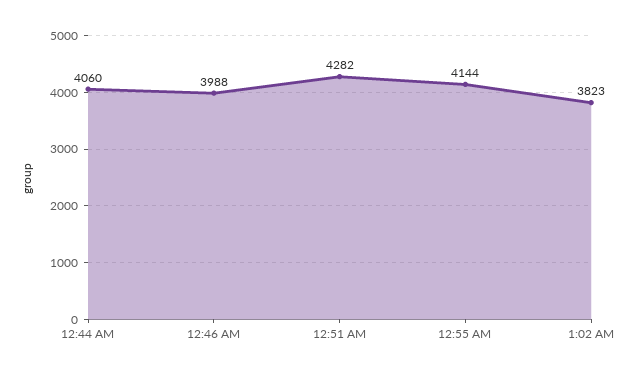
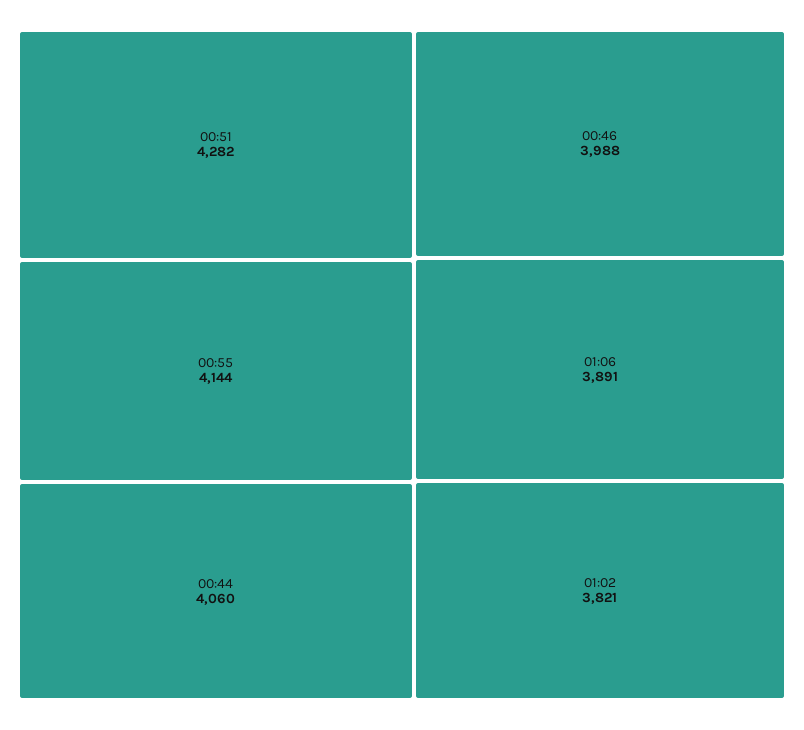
1:02 AM: 3823 -> 3821
01:06: none -> 3891

